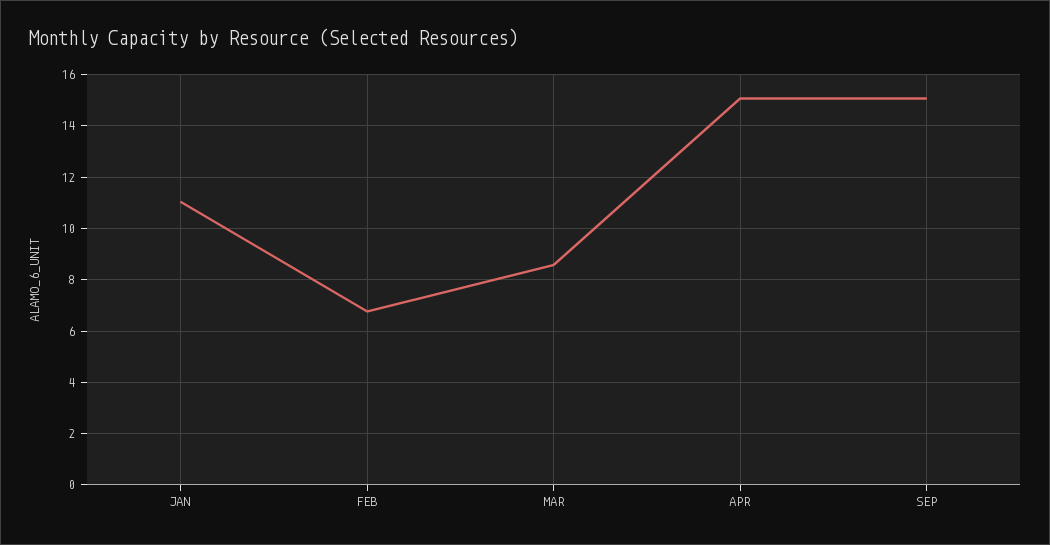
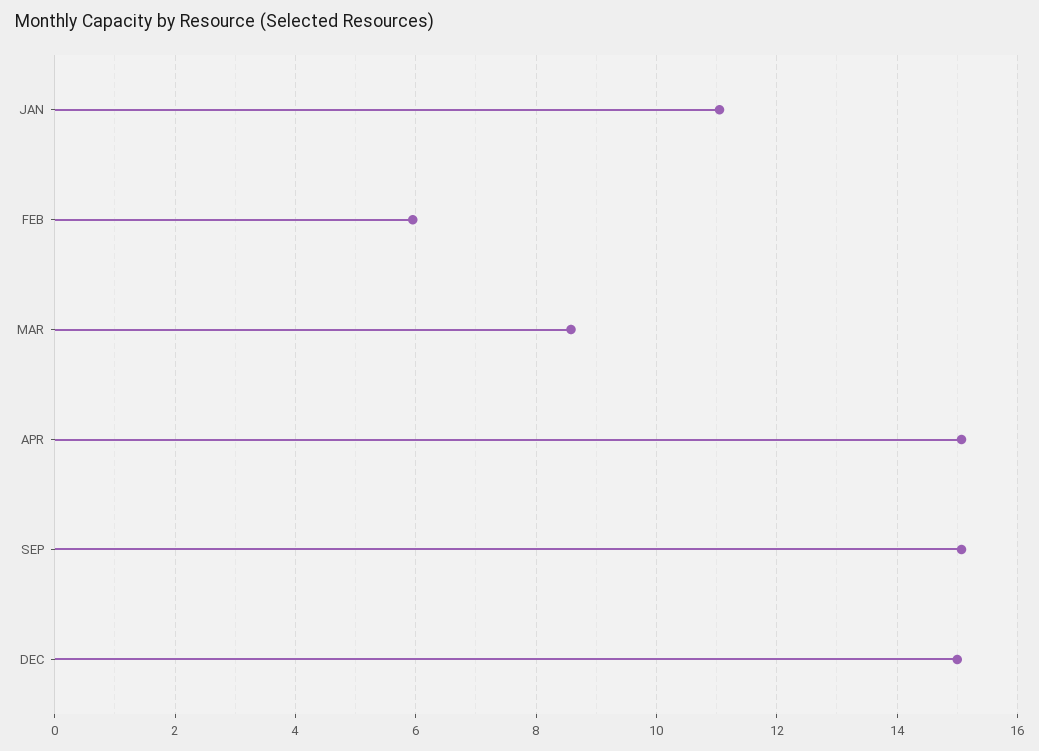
FEB: 6.75 -> 6
DEC: none -> 15

